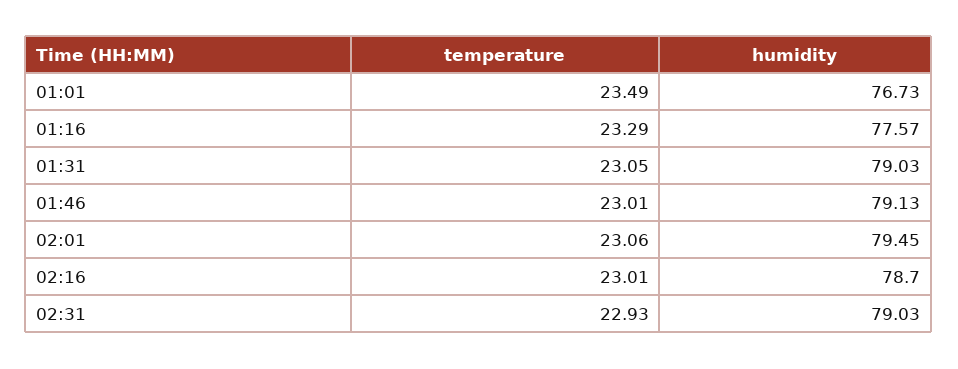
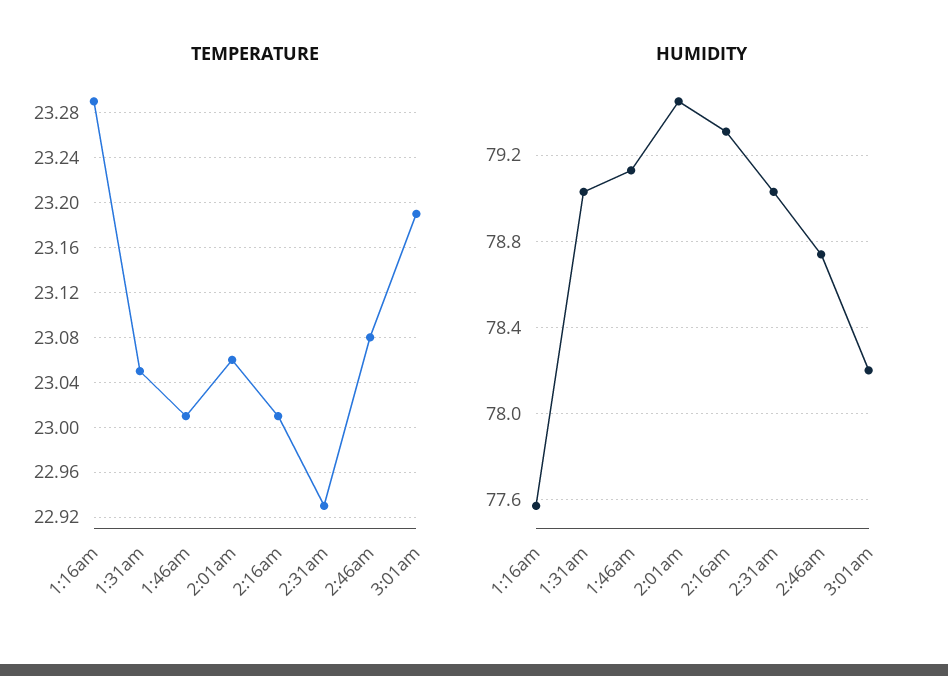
temperature, 01:01: 23.49 -> none
humidity, 01:01: 76.73 -> none
humidity, 02:16: 78.7 -> 79.3
temperature, 2:46am: none -> 23.08
temperature, 3:01am: none -> 23.19
humidity, 2:46am: none -> 78.75
humidity, 3:01am: none -> 78.2

